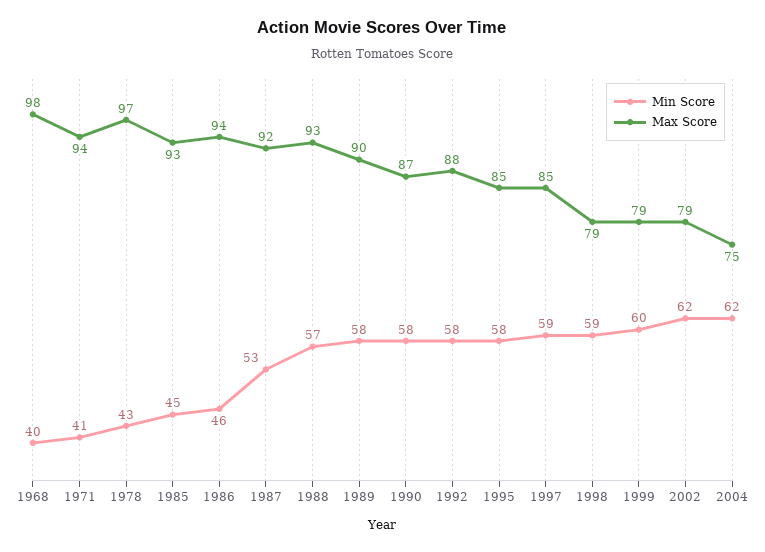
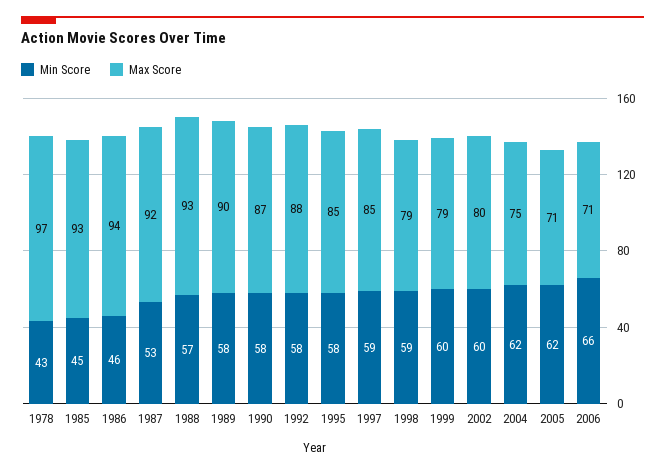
Min Score, 1968: 40 -> none
Max Score, 1968: 98 -> none
Min Score, 1971: 41 -> none
Max Score, 1971: 94 -> none
Min Score, 2002: 62 -> 60
Max Score, 2002: 79 -> 80
Min Score, 2005: none -> 62
Max Score, 2005: none -> 71
Min Score, 2006: none -> 66
Max Score, 2006: none -> 71

